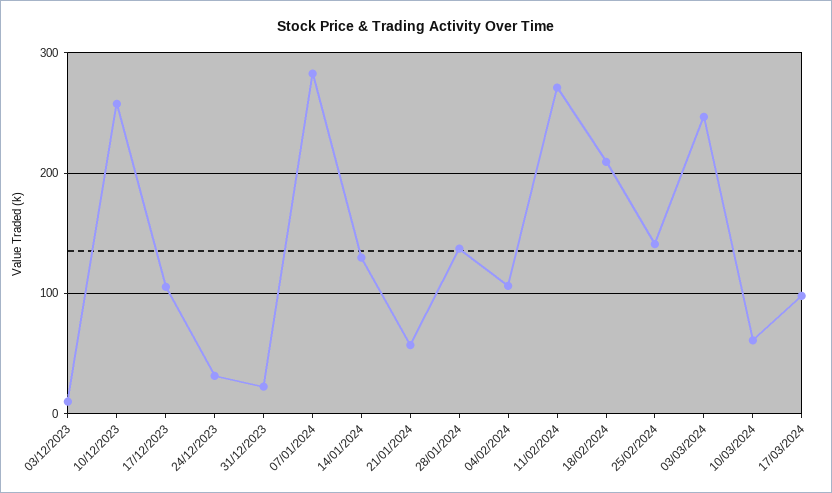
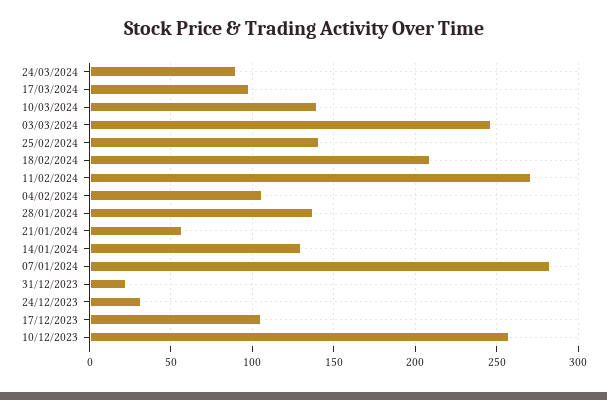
03/12/2023: 10 -> none
10/03/2024: 60 -> 140
24/03/2024: none -> 90

